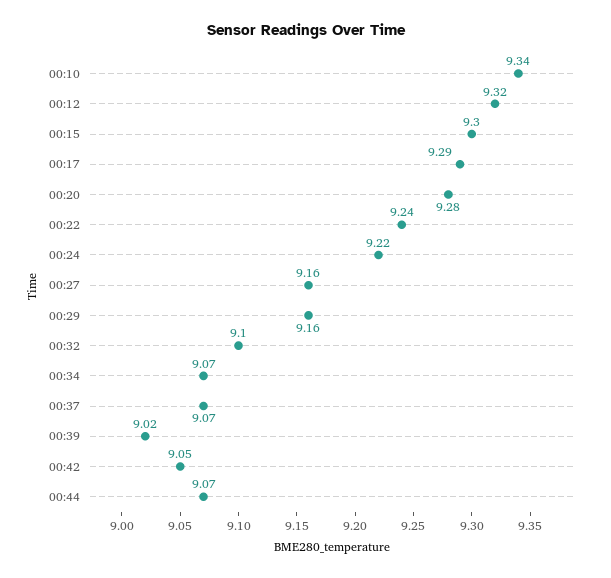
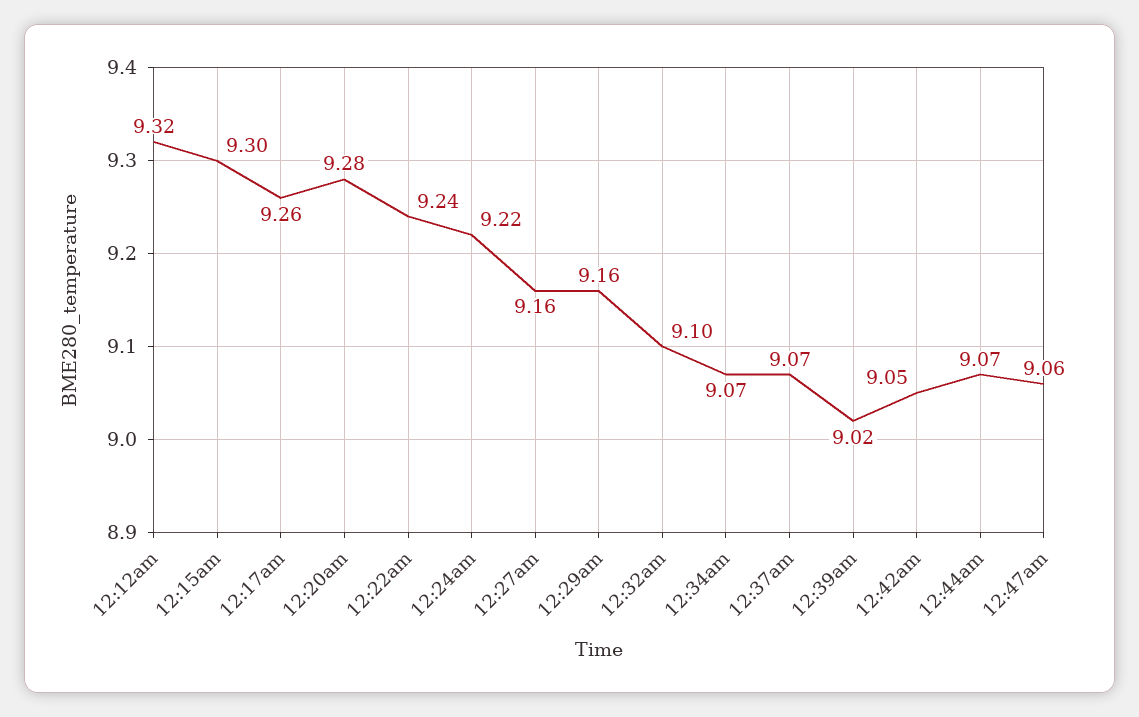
00:10: 9.34 -> none
00:17: 9.29 -> 9.26
12:47am: none -> 9.06

